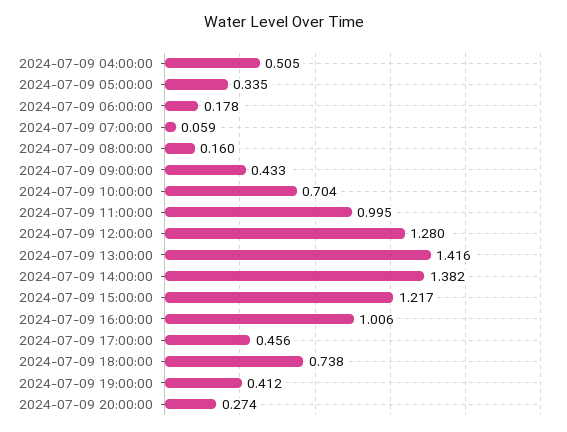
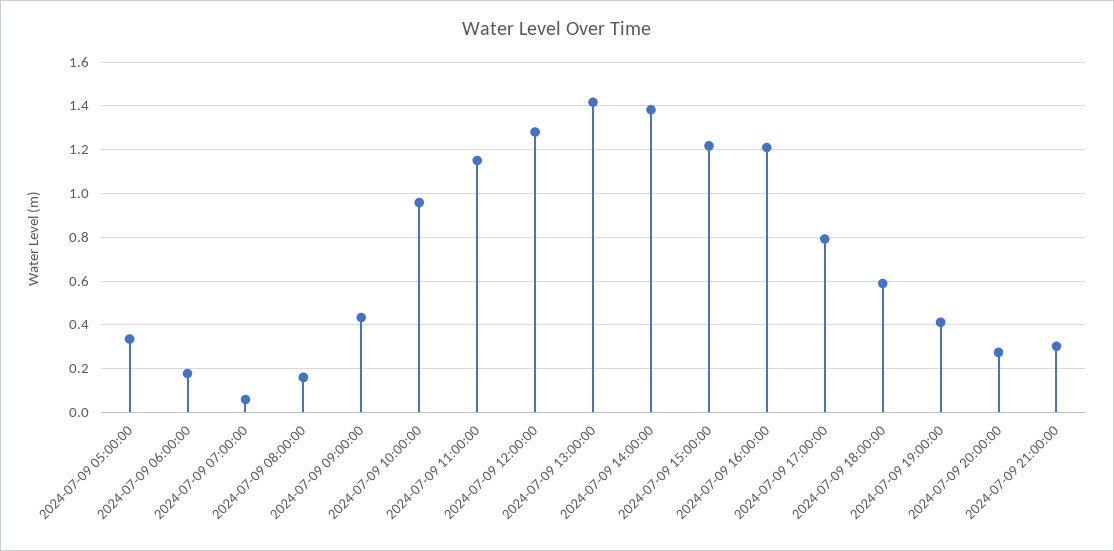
2024-07-09 04:00:00: 0.505 -> none
2024-07-09 10:00:00: 0.704 -> 0.95
2024-07-09 11:00:00: 0.995 -> 1.15
2024-07-09 16:00:00: 1.006 -> 1.2
2024-07-09 17:00:00: 0.456 -> 0.8
2024-07-09 18:00:00: 0.738 -> 0.6
2024-07-09 21:00:00: none -> 0.3

